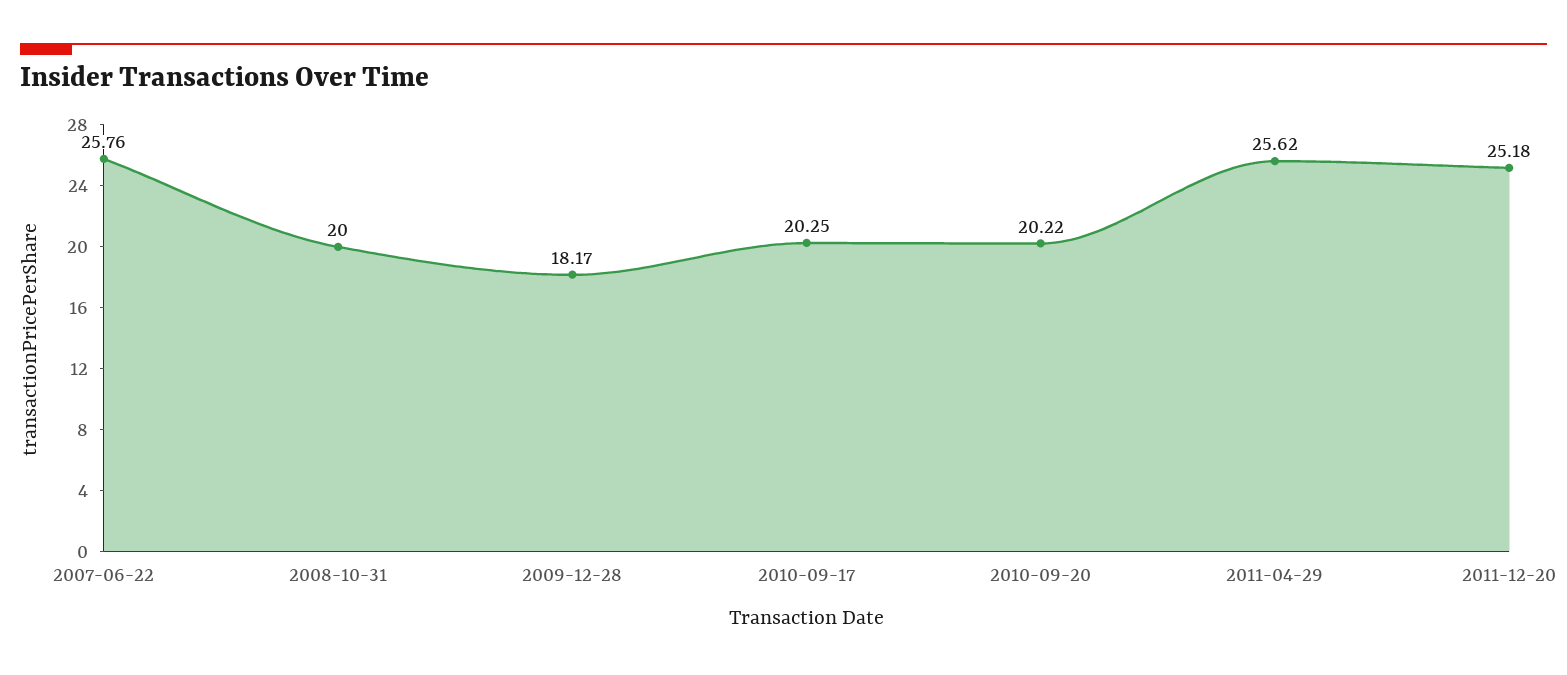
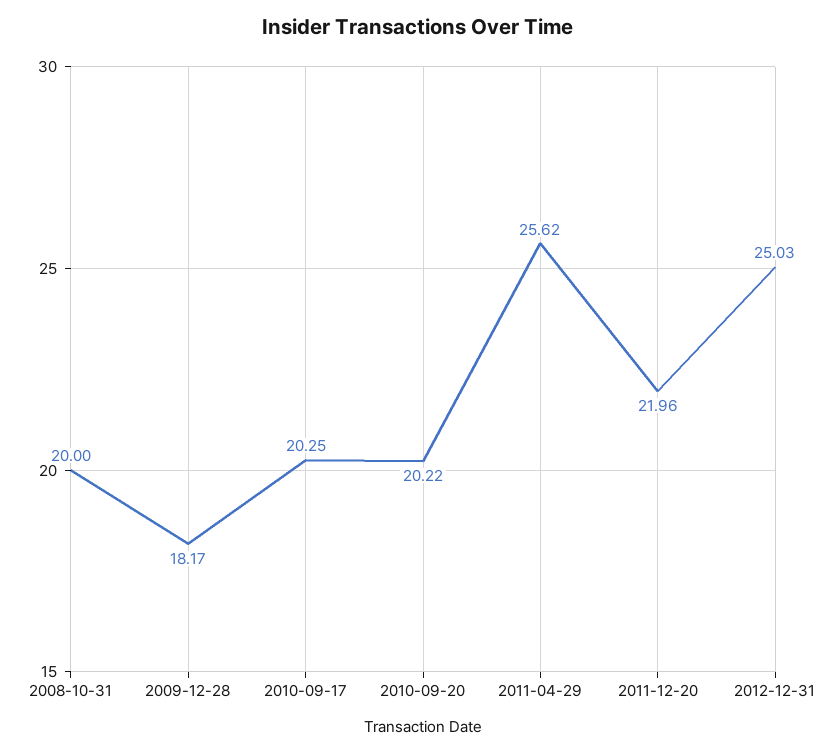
2007-06-22: 25.76 -> none
2011-12-20: 25.18 -> 21.96
2012-12-31: none -> 25.03

